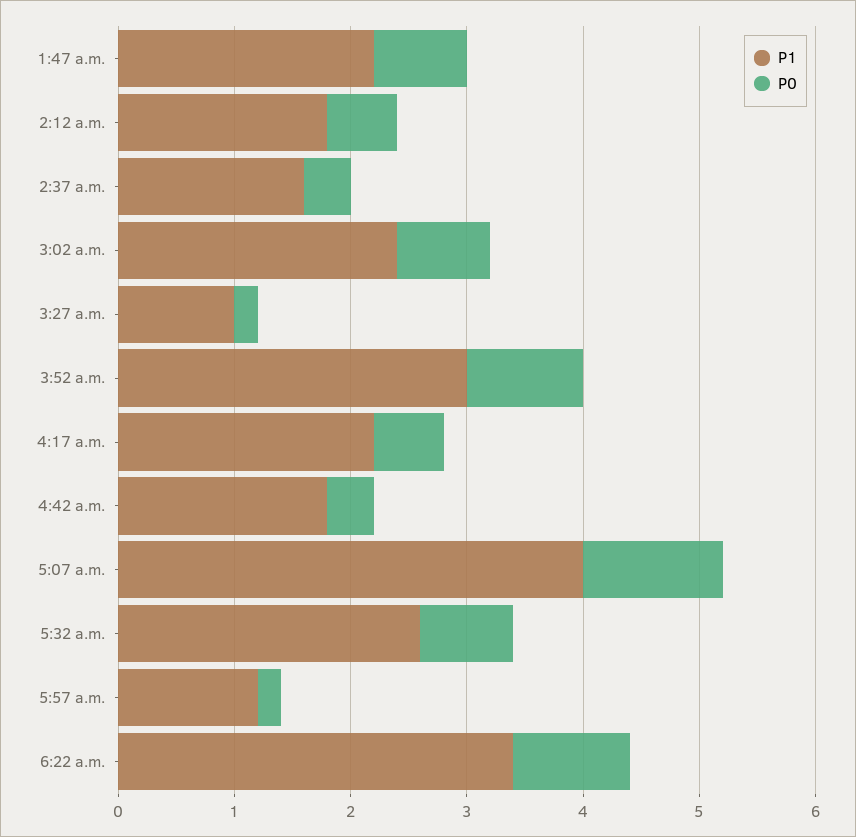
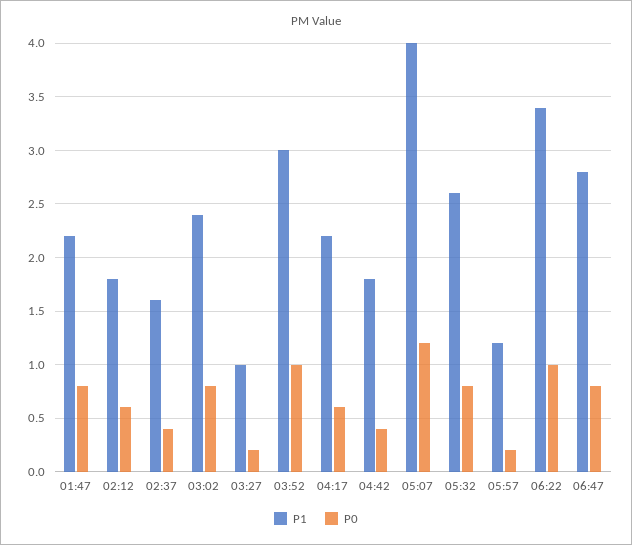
P1, 06:47: none -> 2.8
P0, 06:47: none -> 0.8

